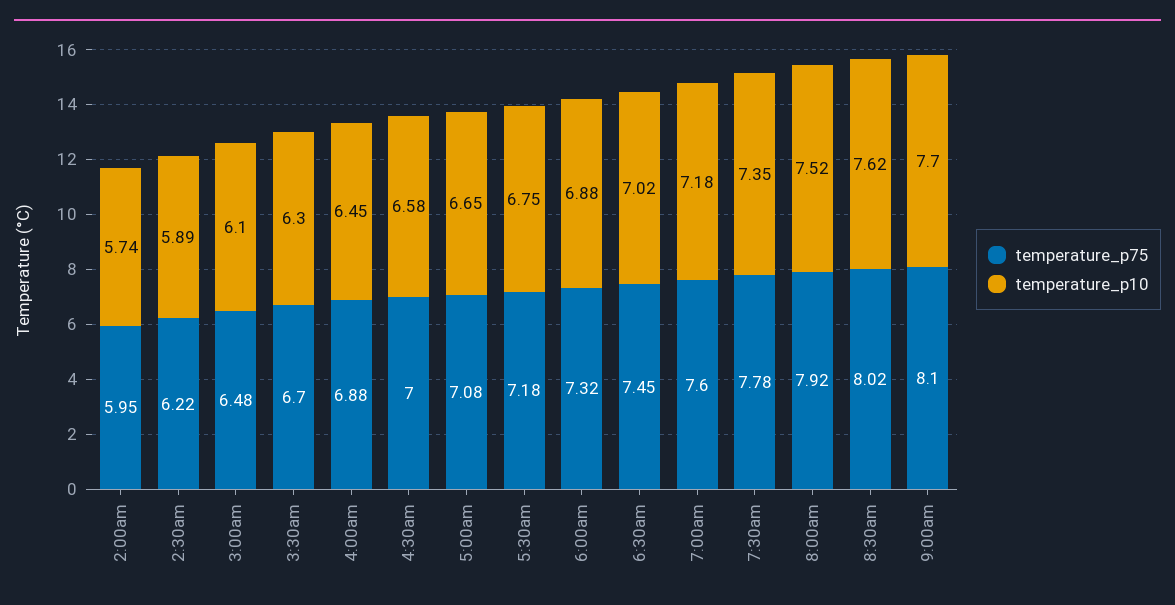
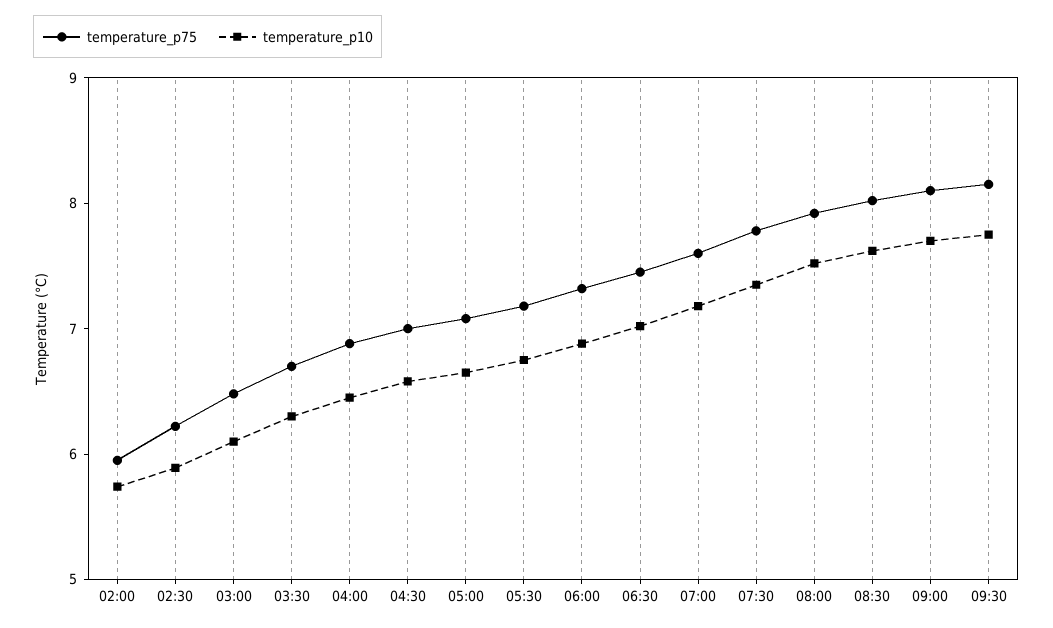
temperature_p75, 09:30: none -> 8.2
temperature_p10, 09:30: none -> 7.8

